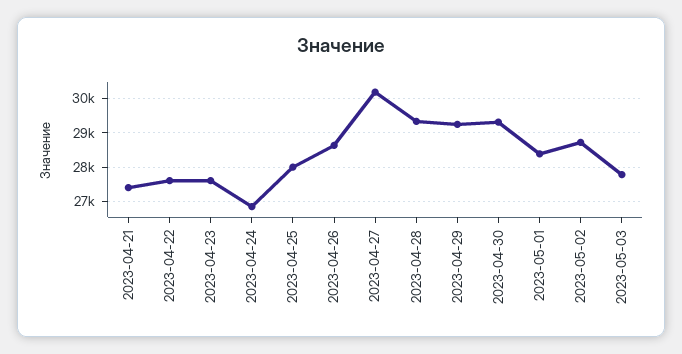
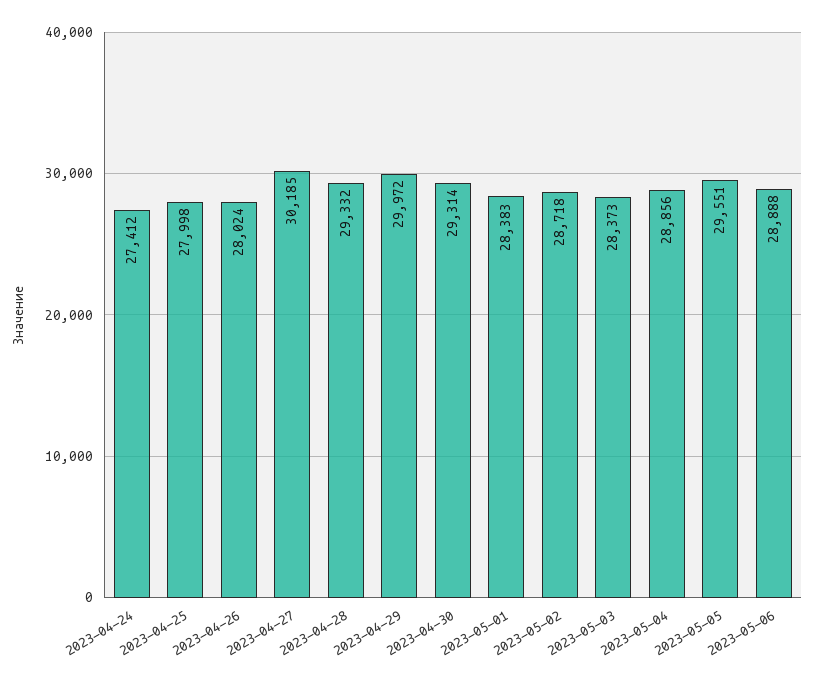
2023-04-21: 27400 -> none
2023-04-22: 27600 -> none
2023-04-23: 27600 -> none
2023-04-24: 26800 -> 27412
2023-04-26: 28600 -> 28024
2023-04-29: 29200 -> 29972
2023-05-03: 27800 -> 28373
2023-05-04: none -> 28856
2023-05-05: none -> 29551
2023-05-06: none -> 28888

